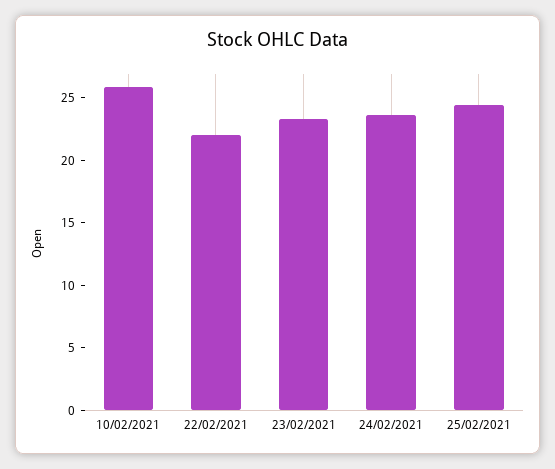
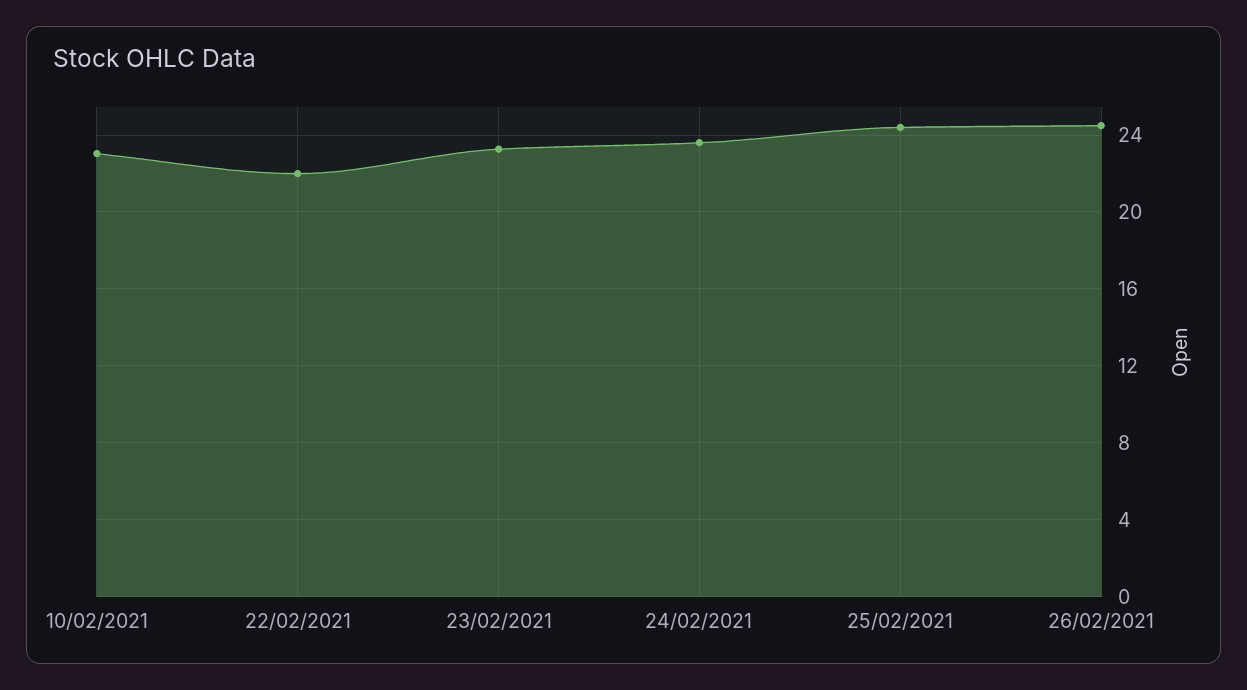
10/02/2021: 26 -> 23
26/02/2021: none -> 24.5

